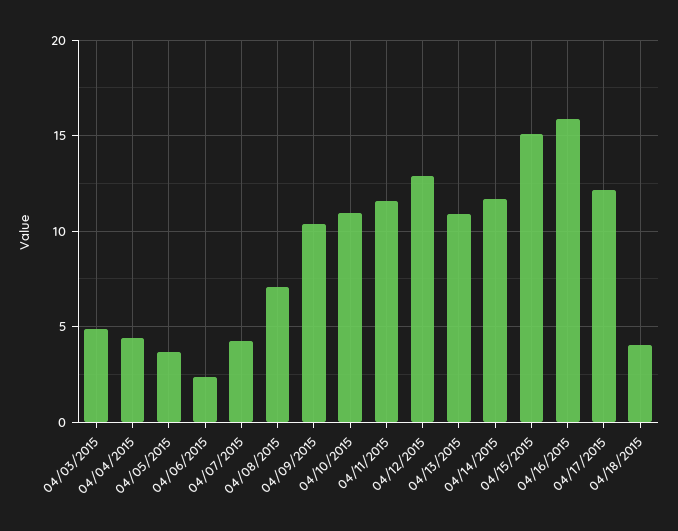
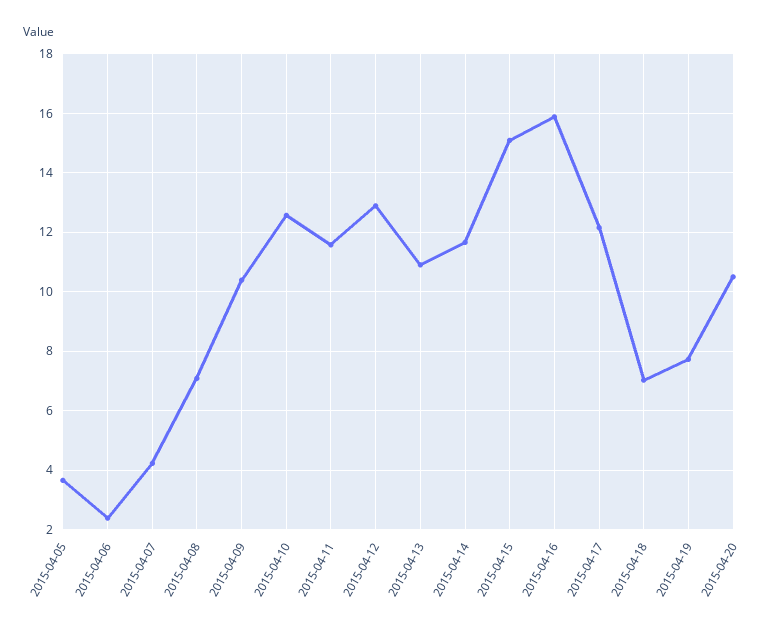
04/03/2015: 5 -> none
04/04/2015: 4.5 -> none
04/10/2015: 11 -> 12.5
04/18/2015: 4 -> 7
2015-04-19: none -> 7.75
2015-04-20: none -> 10.5

